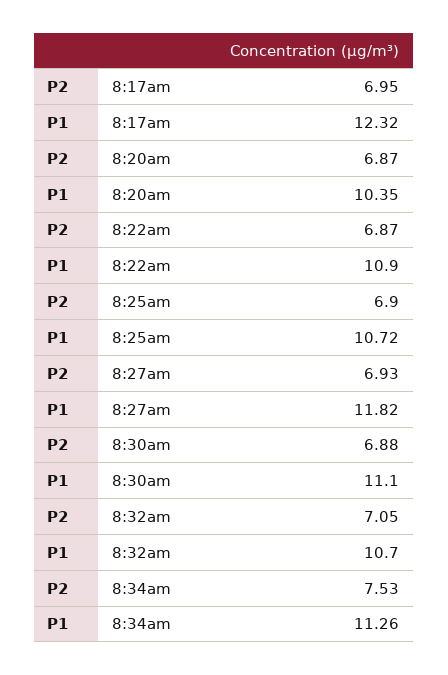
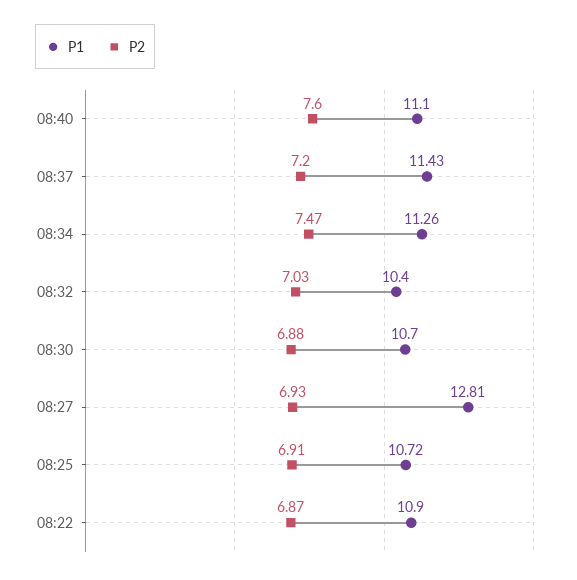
P2, 8:17am: 6.95 -> none
P1, 8:17am: 12.32 -> none
P2, 8:20am: 6.87 -> none
P1, 8:20am: 10.35 -> none
P2, 8:25am: 6.9 -> 6.91
P1, 8:27am: 11.82 -> 12.81
P1, 8:30am: 11.1 -> 10.7
P2, 8:32am: 7.05 -> 7.03
P1, 8:32am: 10.7 -> 10.4
P2, 8:34am: 7.53 -> 7.47
P1, 08:40: none -> 11.1
P2, 08:40: none -> 7.6
P1, 08:37: none -> 11.43
P2, 08:37: none -> 7.2

